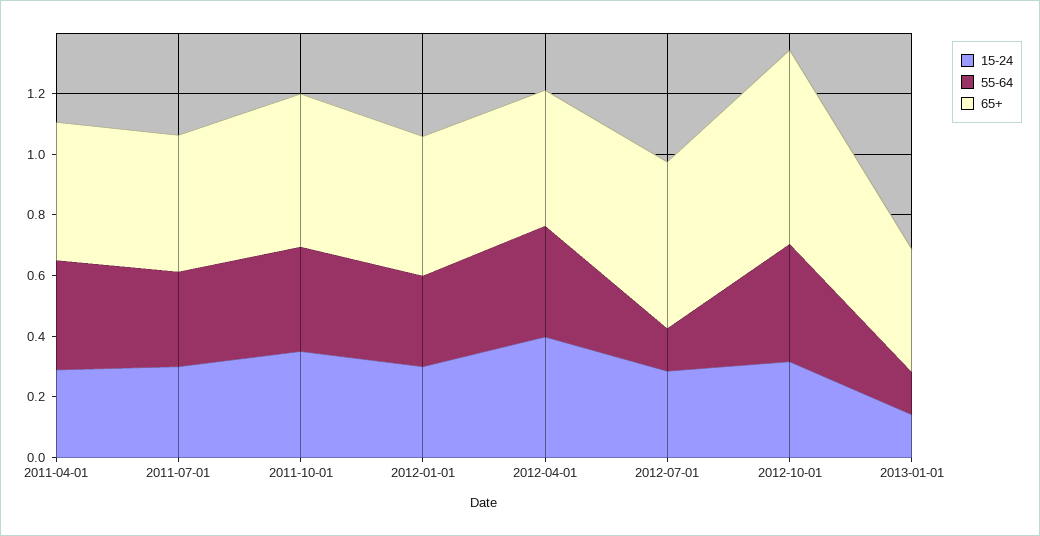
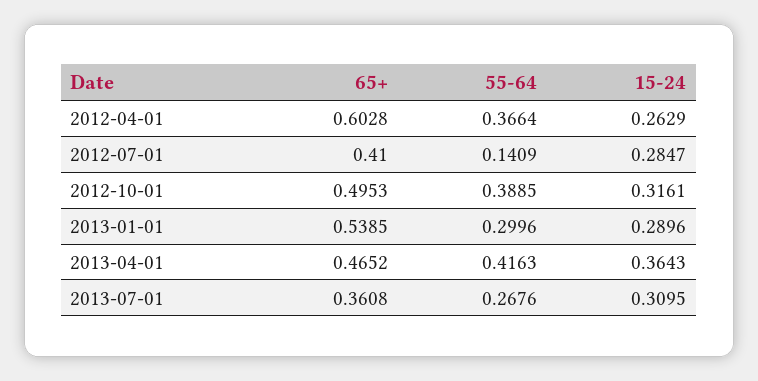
15-24, 2011-04-01: 0.3 -> none
55-64, 2011-04-01: 0.35 -> none
65+, 2011-04-01: 0.45 -> none
15-24, 2011-07-01: 0.3 -> none
55-64, 2011-07-01: 0.3 -> none
65+, 2011-07-01: 0.45 -> none
15-24, 2011-10-01: 0.35 -> none
55-64, 2011-10-01: 0.35 -> none
65+, 2011-10-01: 0.5 -> none
15-24, 2012-01-01: 0.3 -> none
55-64, 2012-01-01: 0.3 -> none
65+, 2012-01-01: 0.45 -> none
15-24, 2012-04-01: 0.4 -> 0.2629
65+, 2012-04-01: 0.45 -> 0.6028
65+, 2012-07-01: 0.55 -> 0.41
65+, 2012-10-01: 0.65 -> 0.4953
15-24, 2013-01-01: 0.15 -> 0.2896
55-64, 2013-01-01: 0.15 -> 0.2996
65+, 2013-01-01: 0.4 -> 0.5385
65+, 2013-04-01: none -> 0.4652
55-64, 2013-04-01: none -> 0.4163
15-24, 2013-04-01: none -> 0.3643
65+, 2013-07-01: none -> 0.3608
55-64, 2013-07-01: none -> 0.2676
15-24, 2013-07-01: none -> 0.3095

